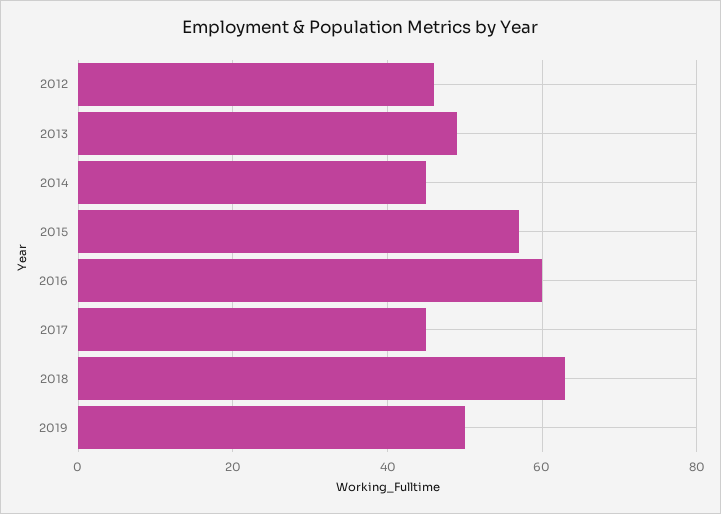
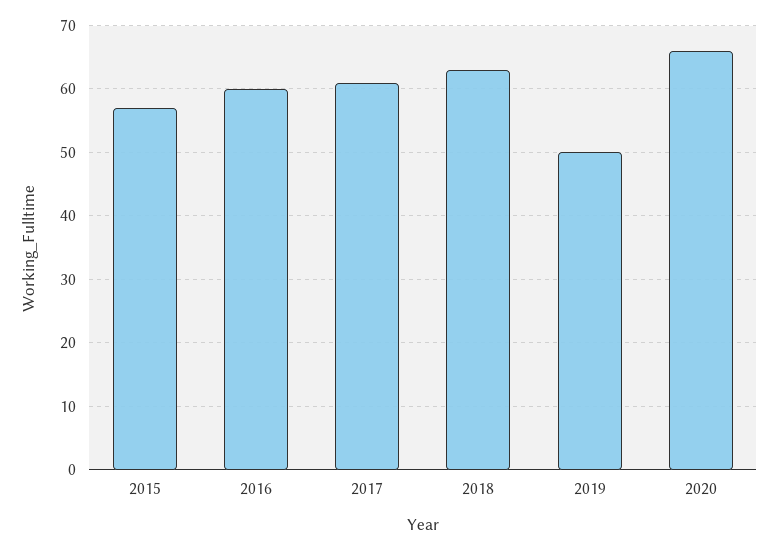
2012: 45 -> none
2013: 50 -> none
2014: 45 -> none
2017: 45 -> 61
2020: none -> 66

